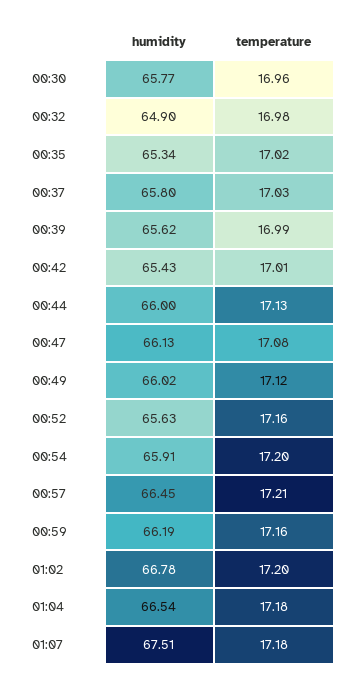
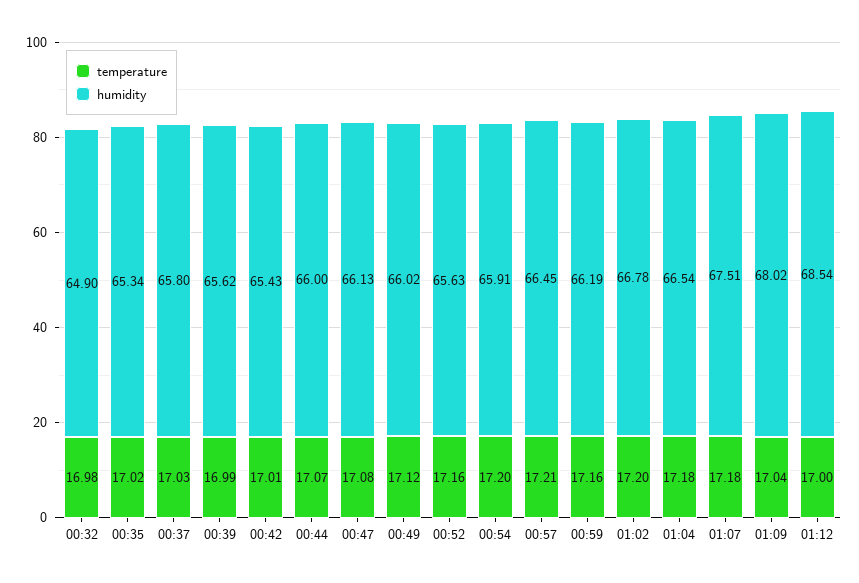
humidity, 00:30: 65.77 -> none
temperature, 00:30: 16.96 -> none
temperature, 00:44: 17.13 -> 17.07
temperature, 01:09: none -> 17.04
humidity, 01:09: none -> 68.02
temperature, 01:12: none -> 17
humidity, 01:12: none -> 68.54

